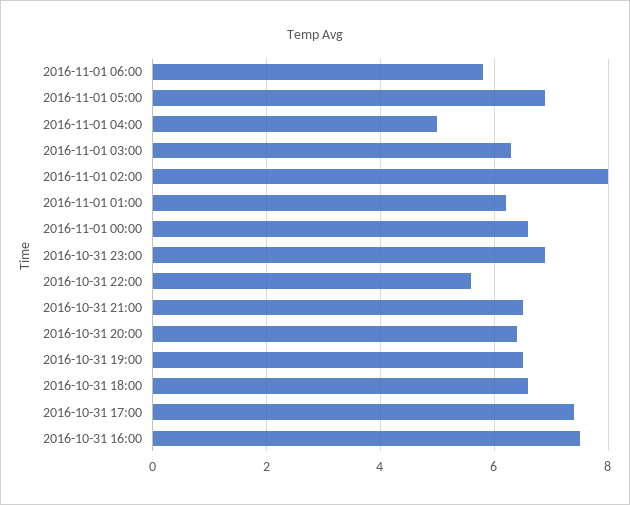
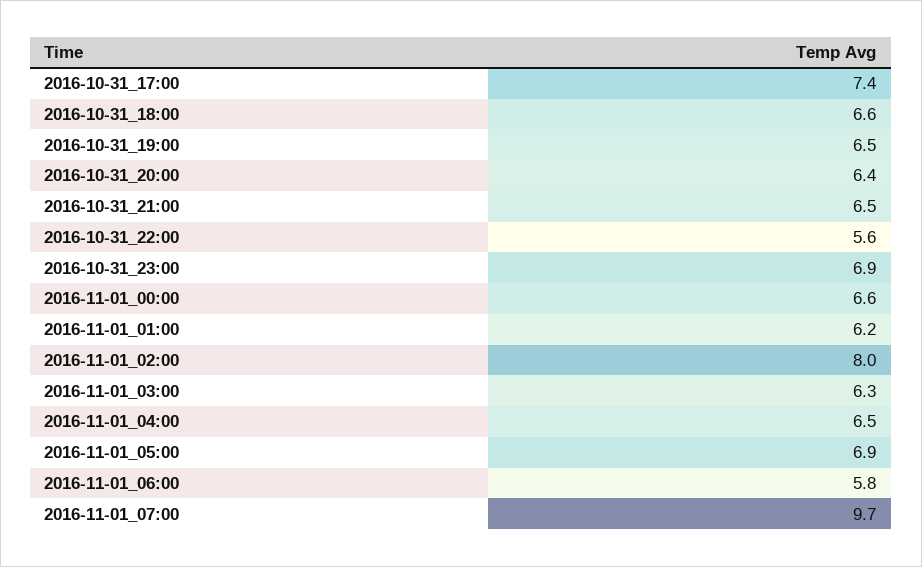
2016-11-01 04:00: 5 -> 6.5
2016-10-31 16:00: 7.5 -> none
2016-11-01_07:00: none -> 9.7

